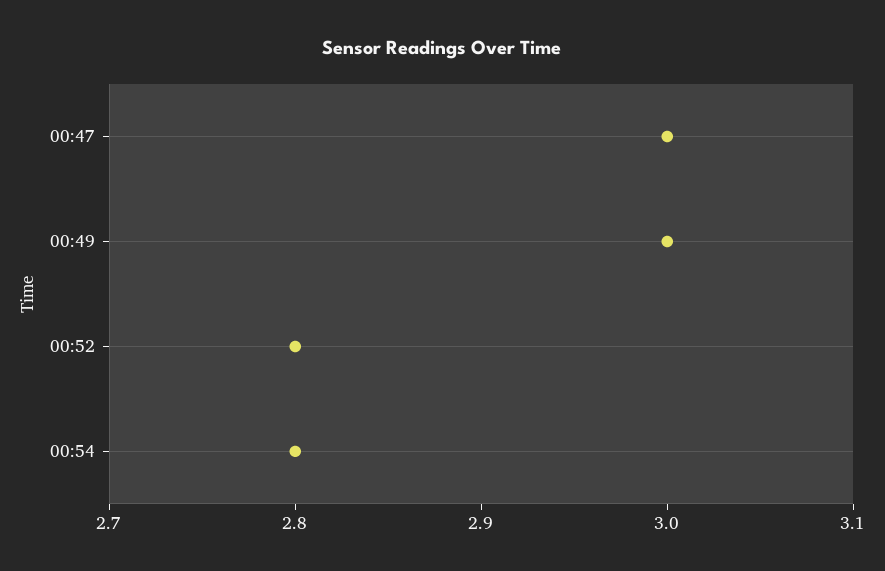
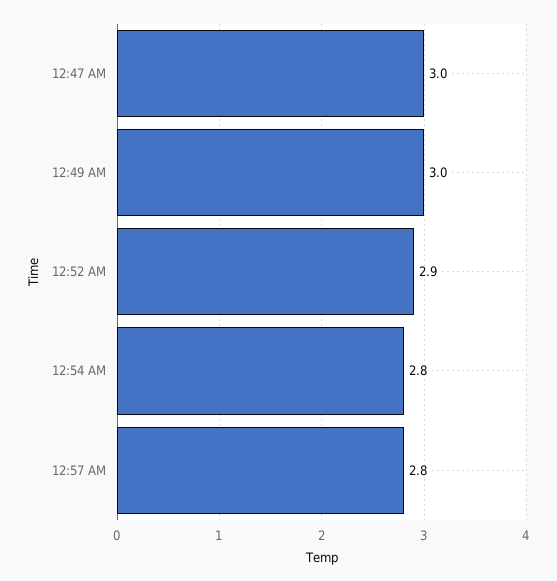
00:52: 2.8 -> 2.9
12:57 AM: none -> 2.8

